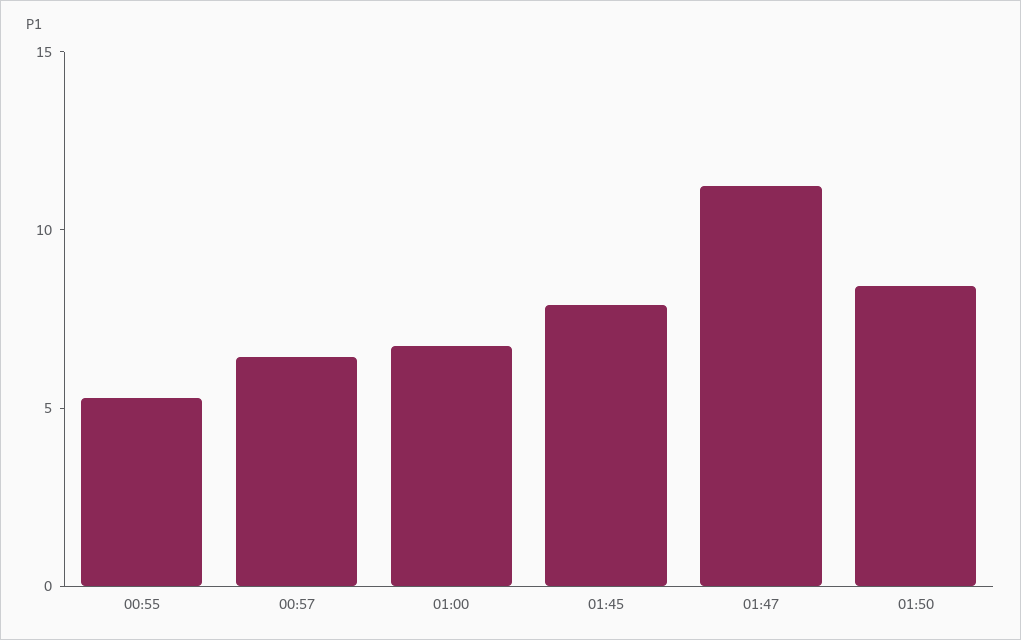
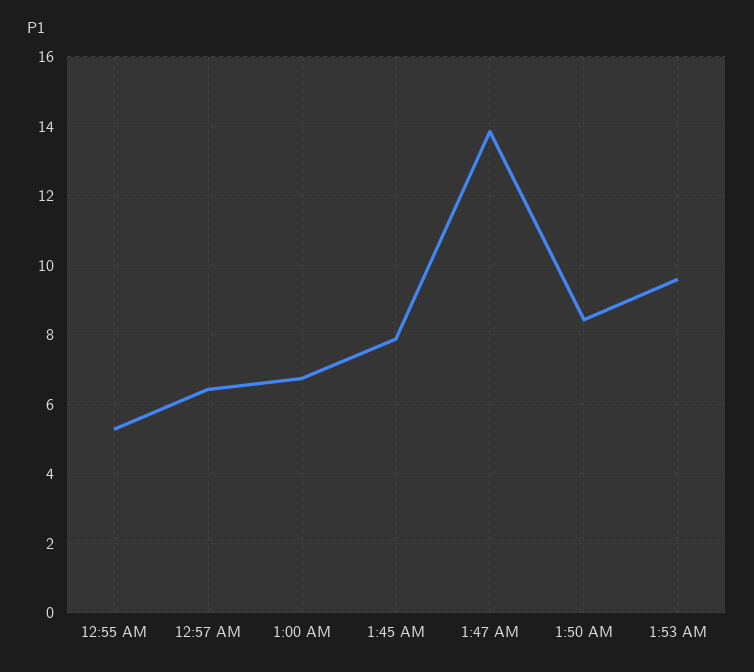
01:47: 11 -> 13.8
1:53 AM: none -> 9.6

